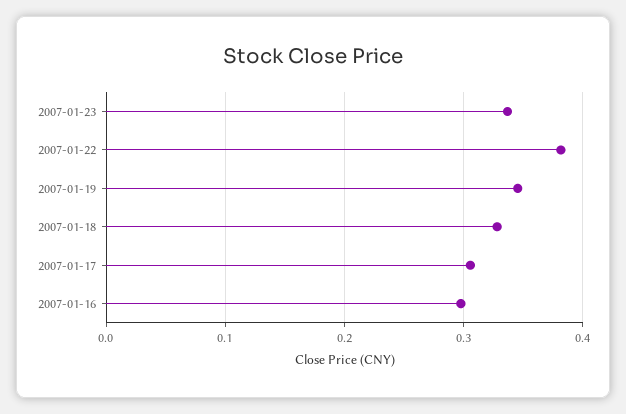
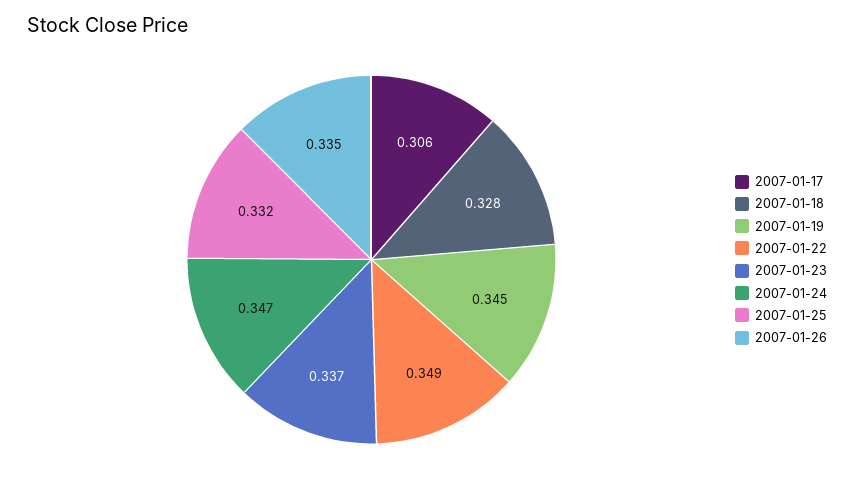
2007-01-22: 0.38 -> 0.349
2007-01-16: 0.3 -> none
2007-01-24: none -> 0.347
2007-01-25: none -> 0.332
2007-01-26: none -> 0.335

